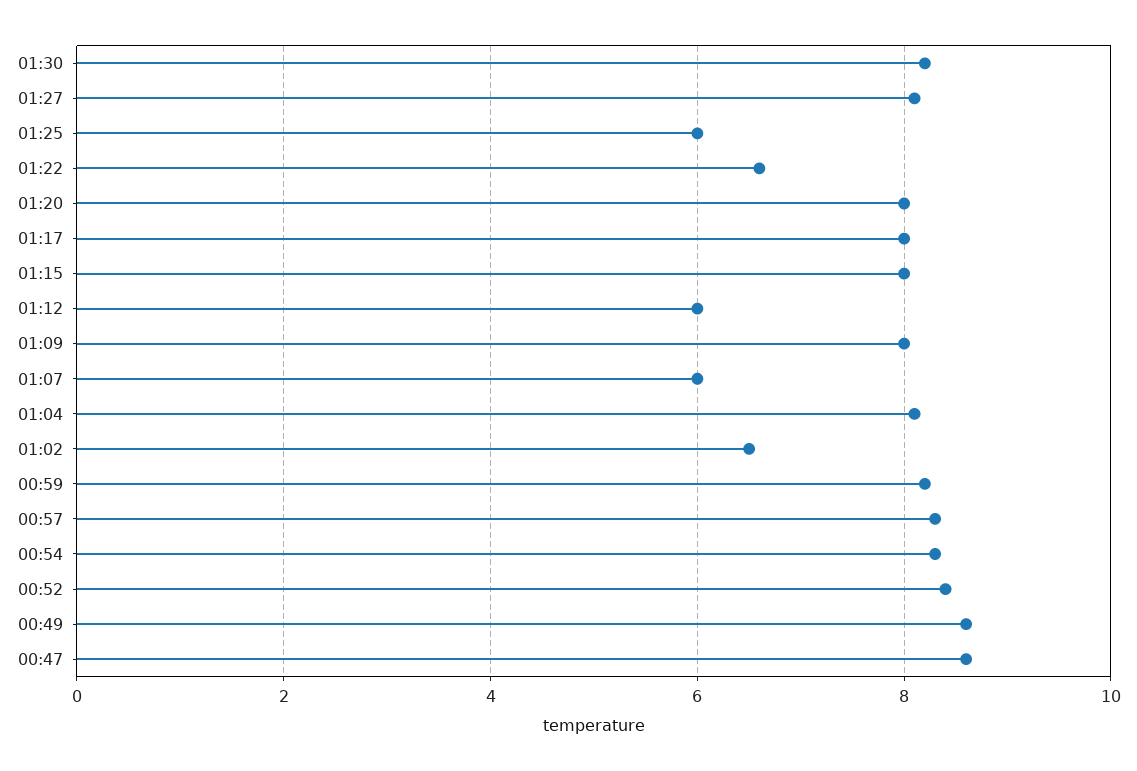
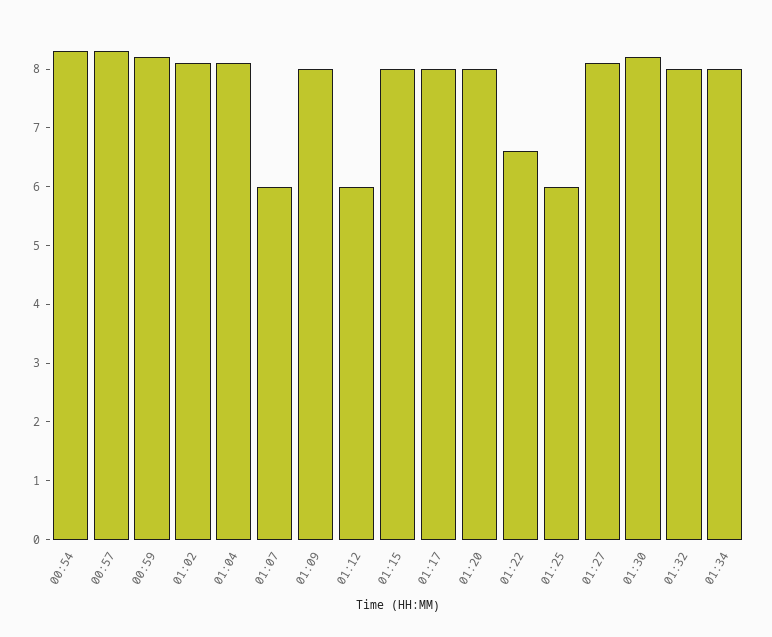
01:02: 6.5 -> 8
00:52: 8.5 -> none
00:49: 8.5 -> none
00:47: 8.5 -> none
01:32: none -> 8
01:34: none -> 8

